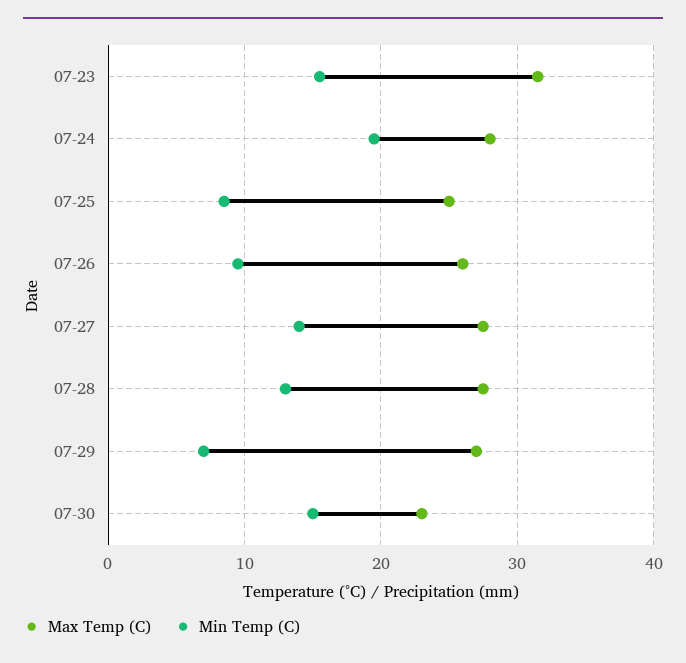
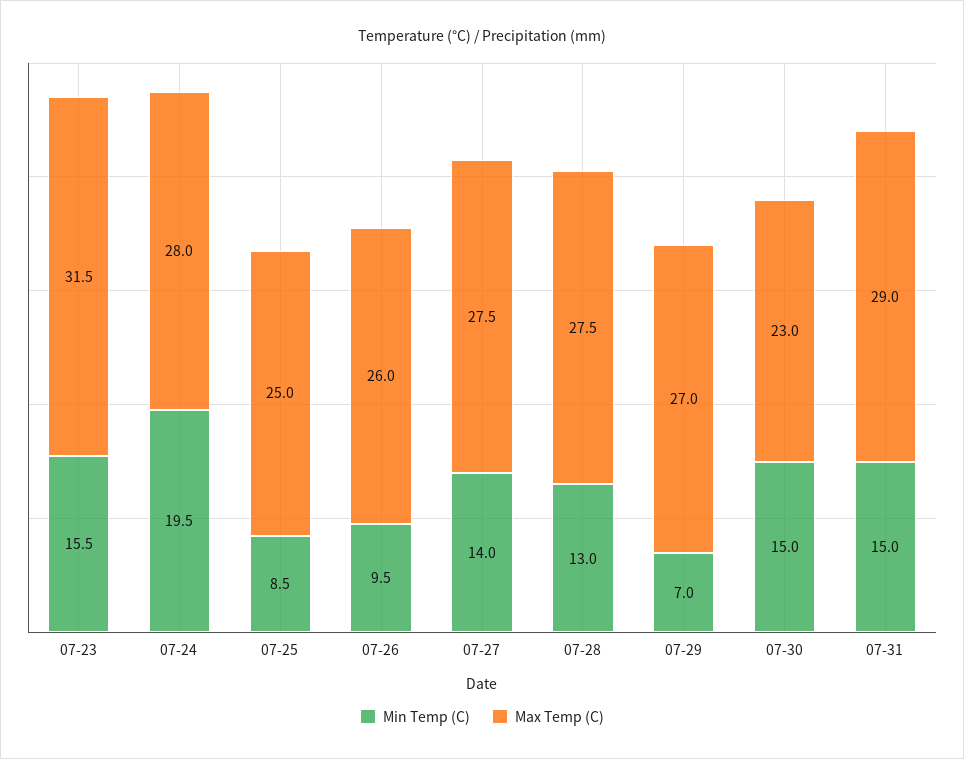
Min Temp (C), 07-31: none -> 15
Max Temp (C), 07-31: none -> 29

